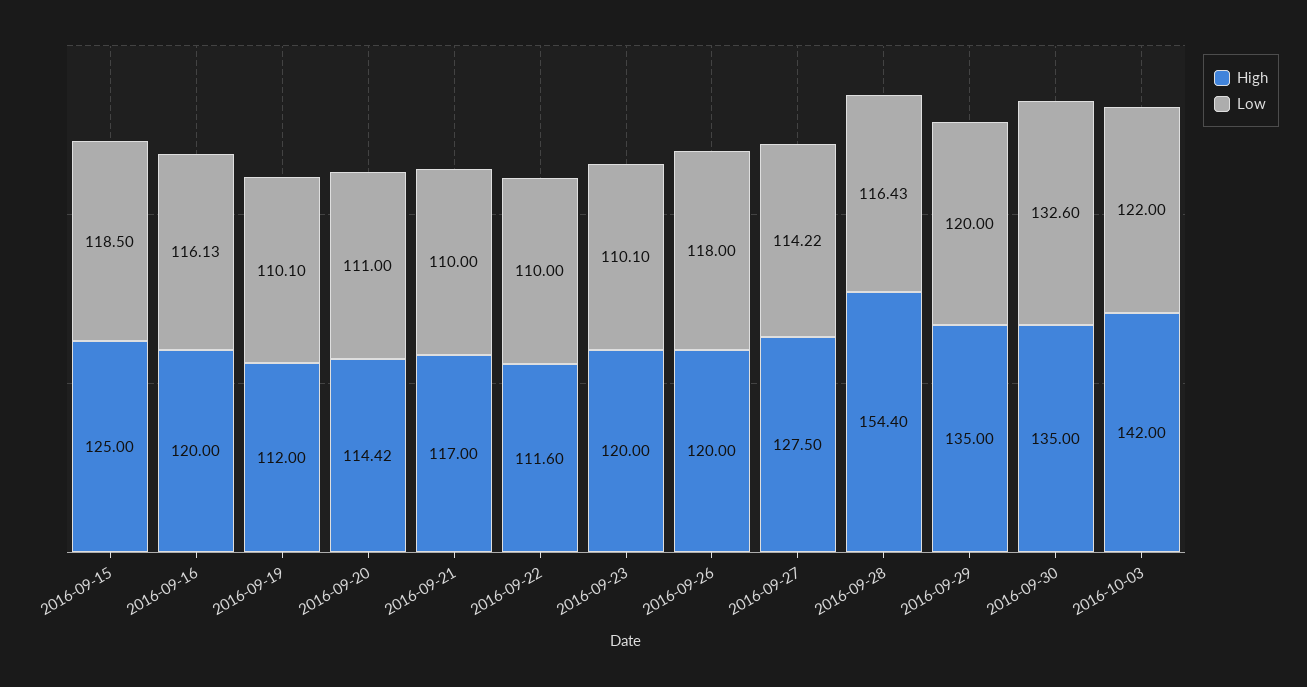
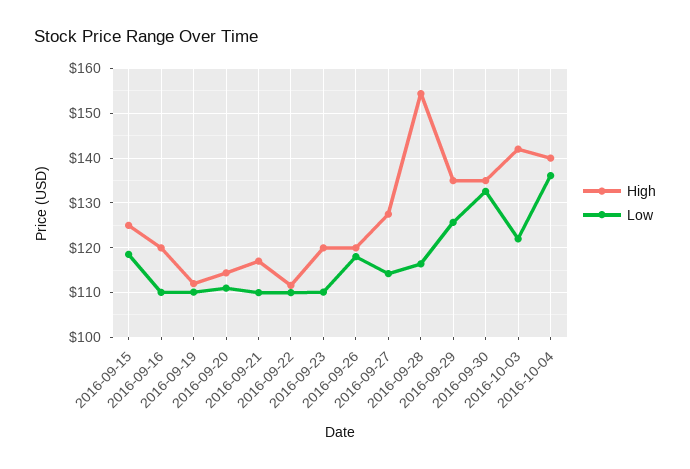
Low, 2016-09-16: 116.13 -> 110
Low, 2016-09-29: 120 -> 126
High, 2016-10-04: none -> 140
Low, 2016-10-04: none -> 136

